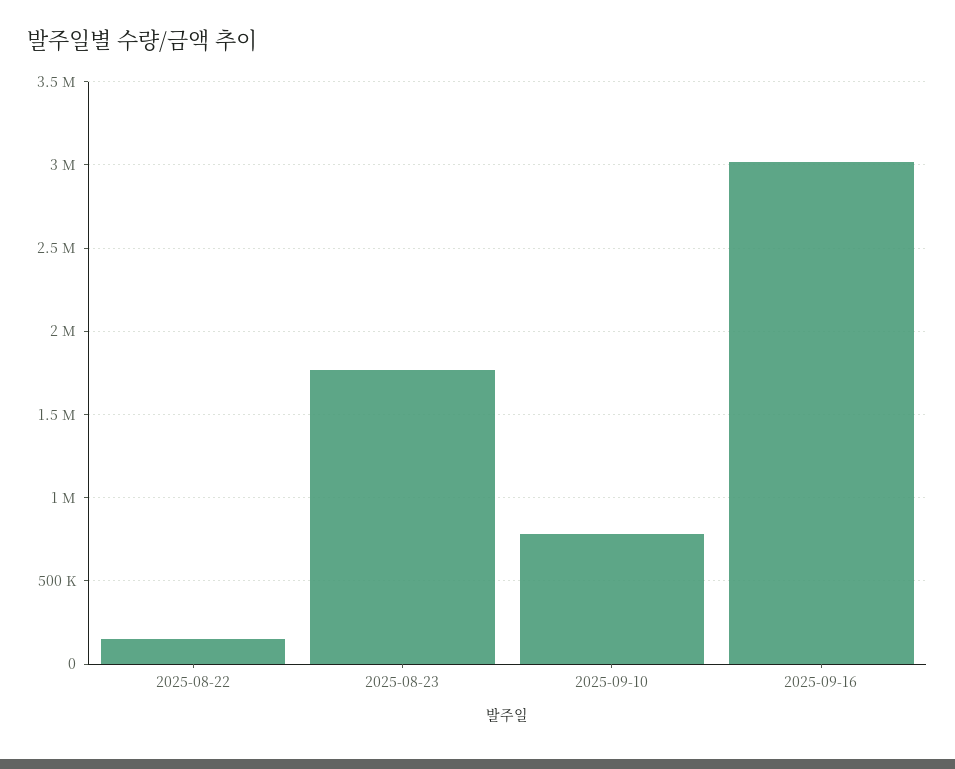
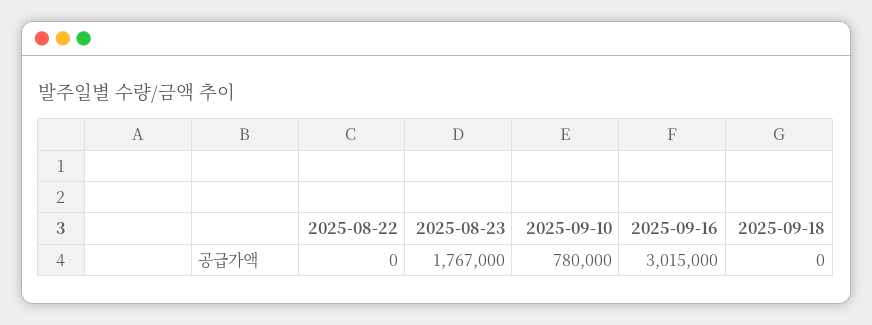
2025-08-22: 150000 -> 0
2025-09-18: none -> 0

